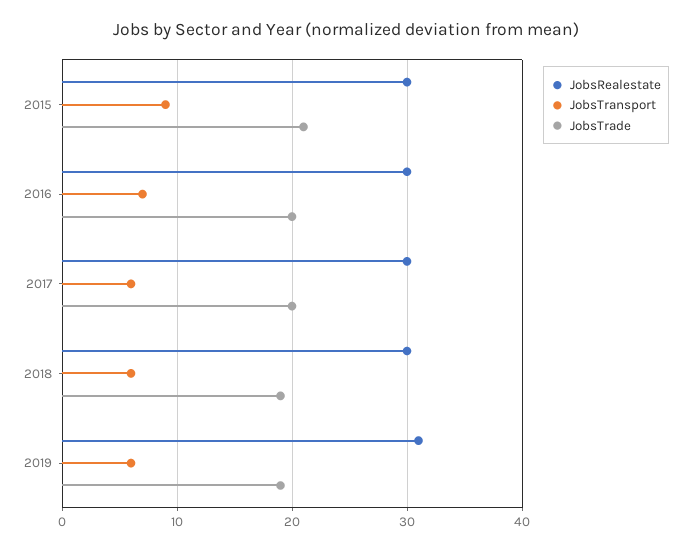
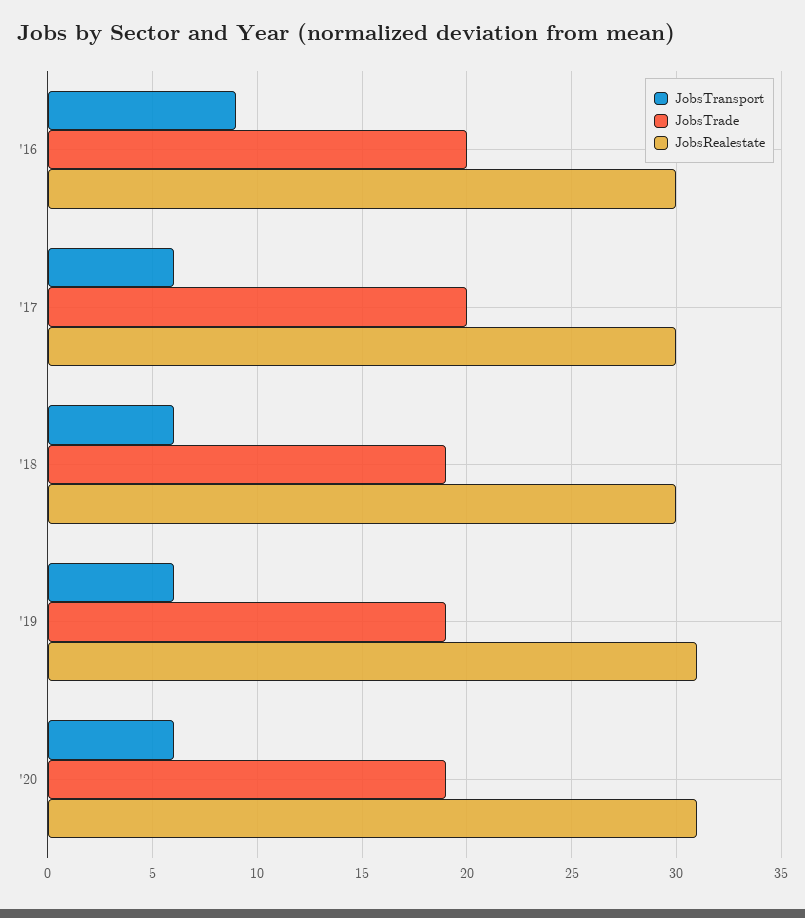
JobsRealestate, 2015: 30 -> none
JobsTransport, 2015: 9 -> none
JobsTrade, 2015: 21 -> none
JobsTransport, 2016: 7 -> 9
JobsTransport, '20: none -> 6
JobsTrade, '20: none -> 19
JobsRealestate, '20: none -> 31

